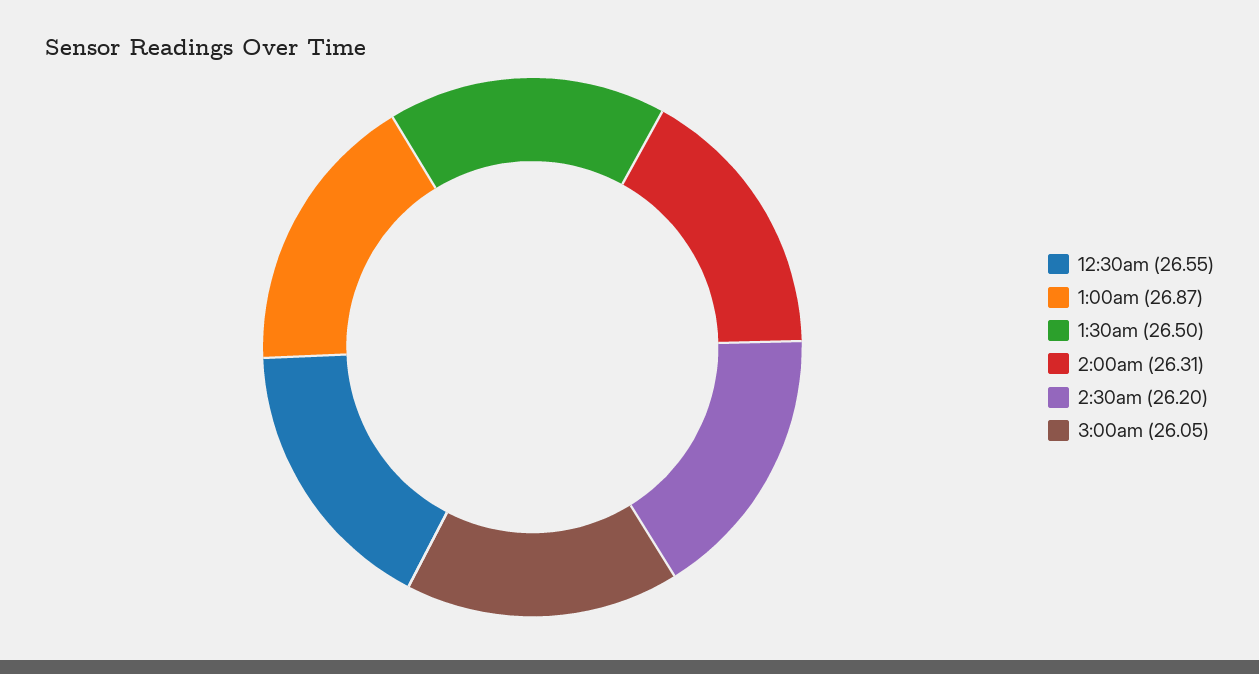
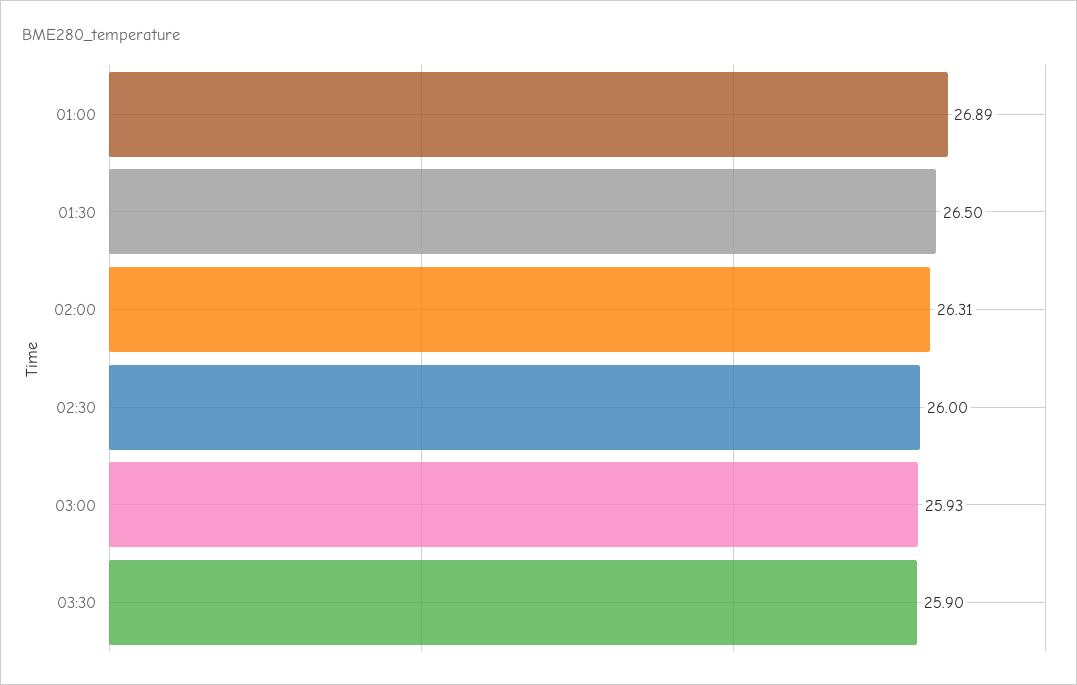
12:30am: 26.55 -> none
1:00am: 26.87 -> 26.89
2:30am: 26.2 -> 26
3:00am: 26.05 -> 25.93
03:30: none -> 25.9

